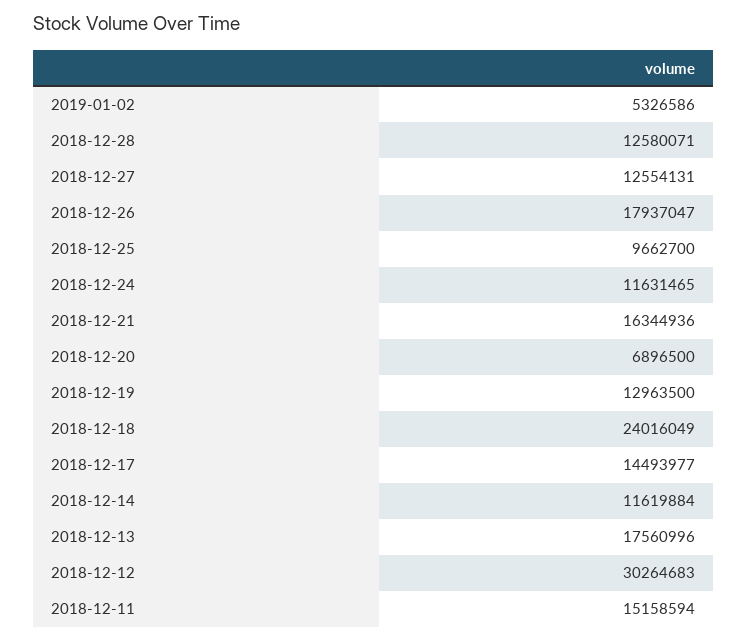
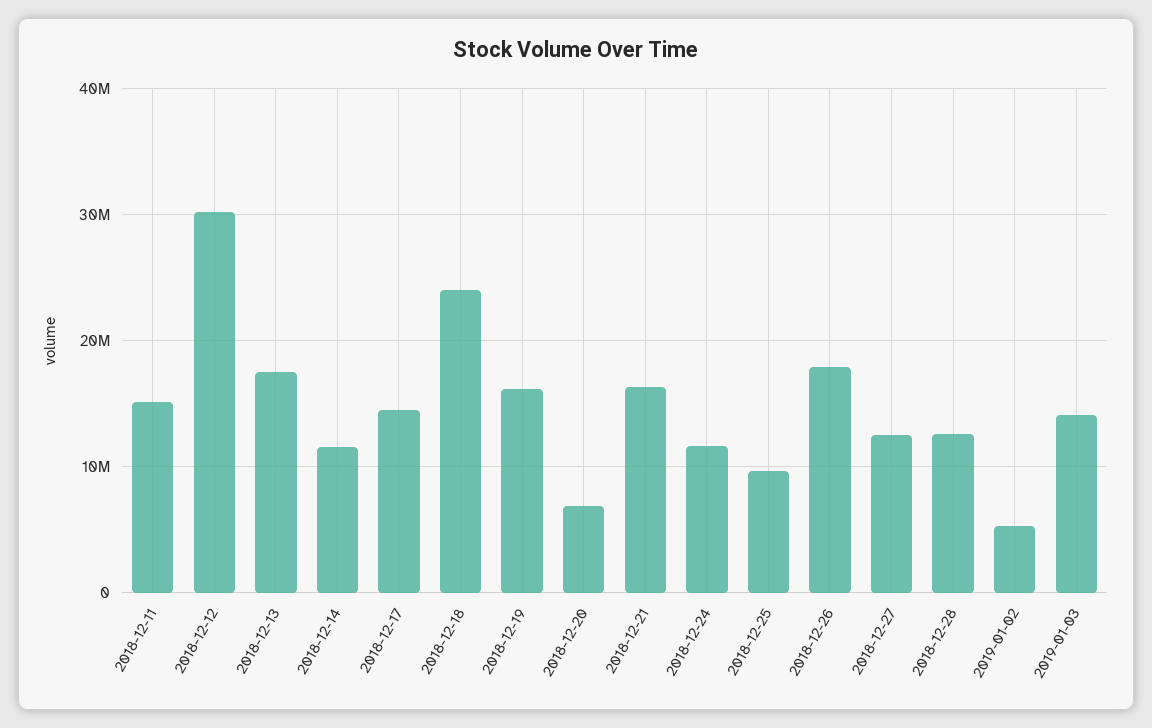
2018-12-19: 12963500 -> 16000000
2019-01-03: none -> 14000000

